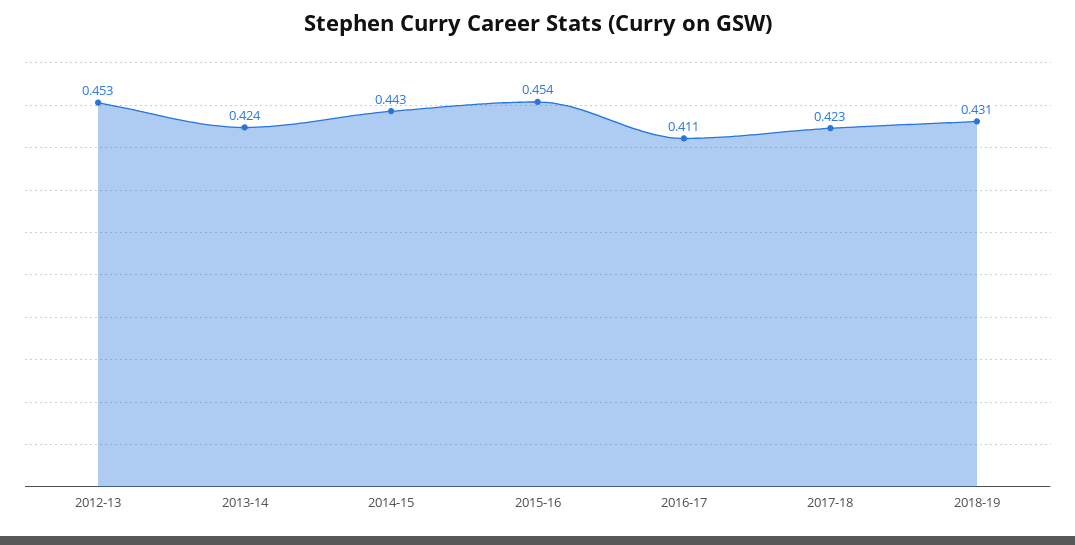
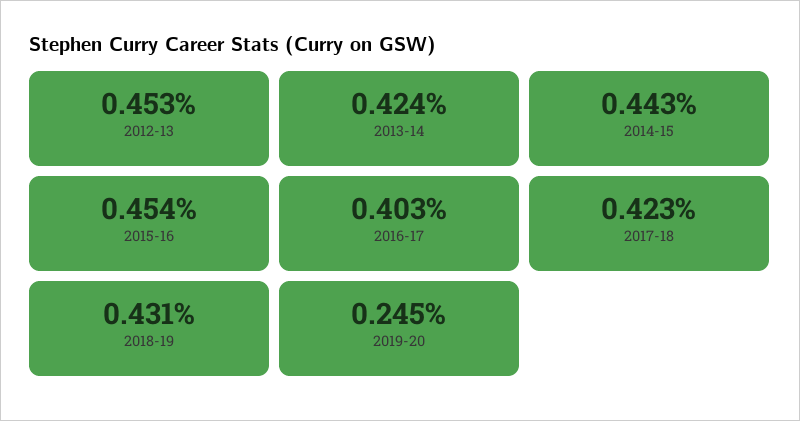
2016-17: 0.411 -> 0.403
2019-20: none -> 0.245

